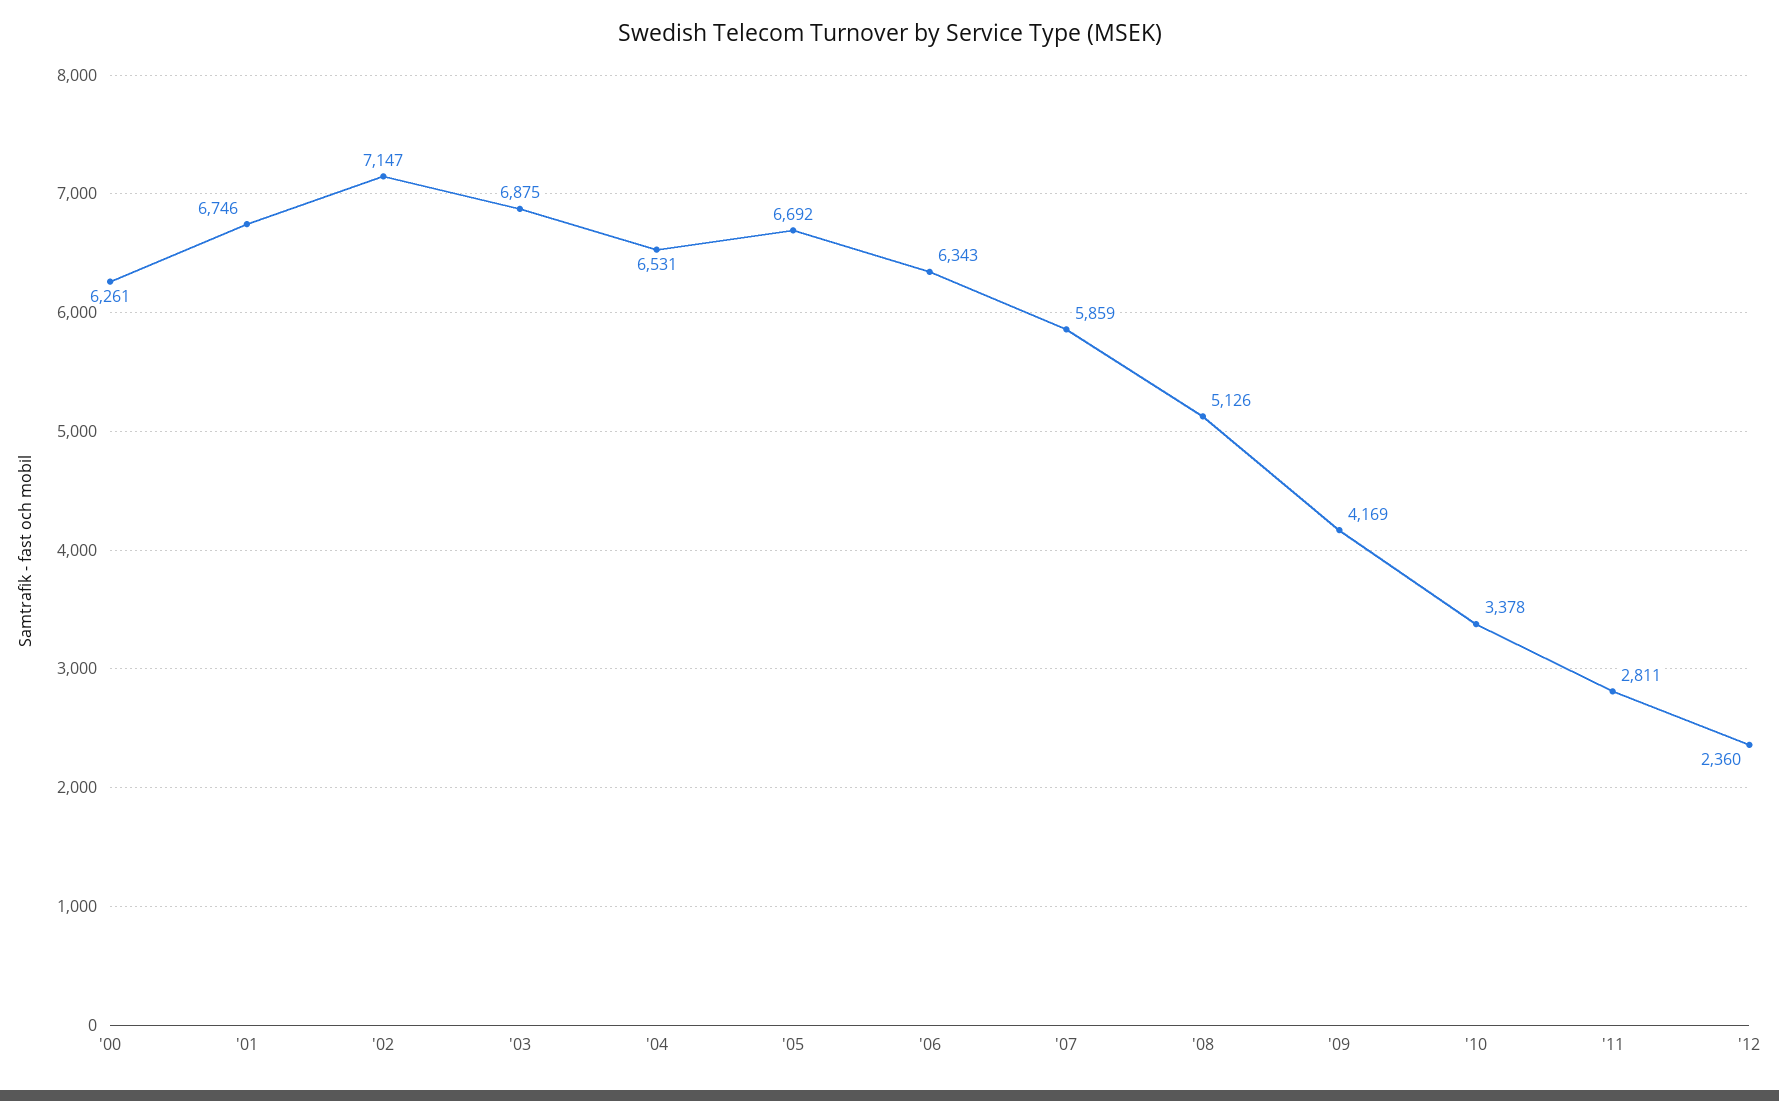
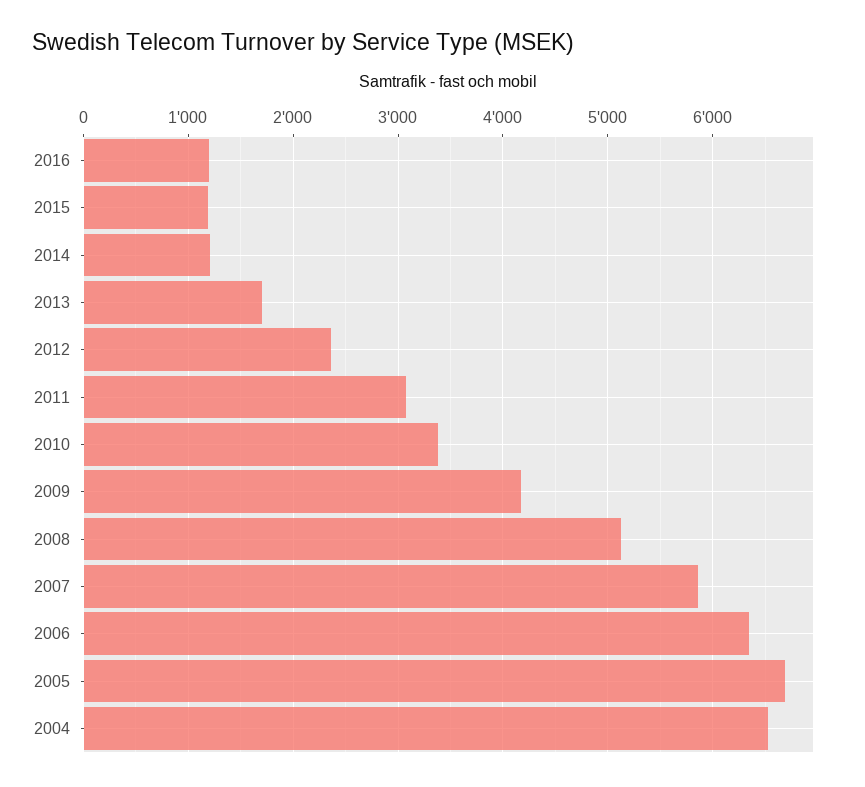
'00: 6261 -> none
'01: 6746 -> none
'02: 7147 -> none
'03: 6875 -> none
'11: 2811 -> 3100
2016: none -> 1200
2015: none -> 1200
2014: none -> 1200
2013: none -> 1700

